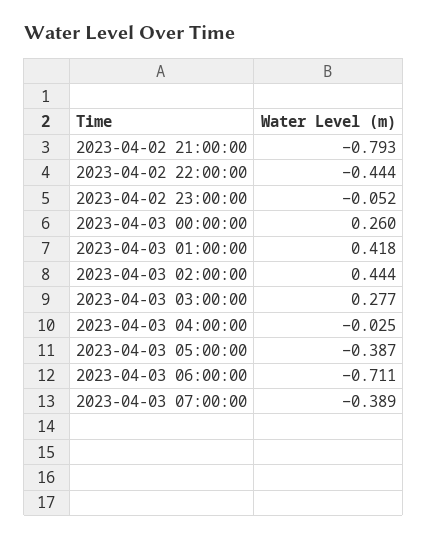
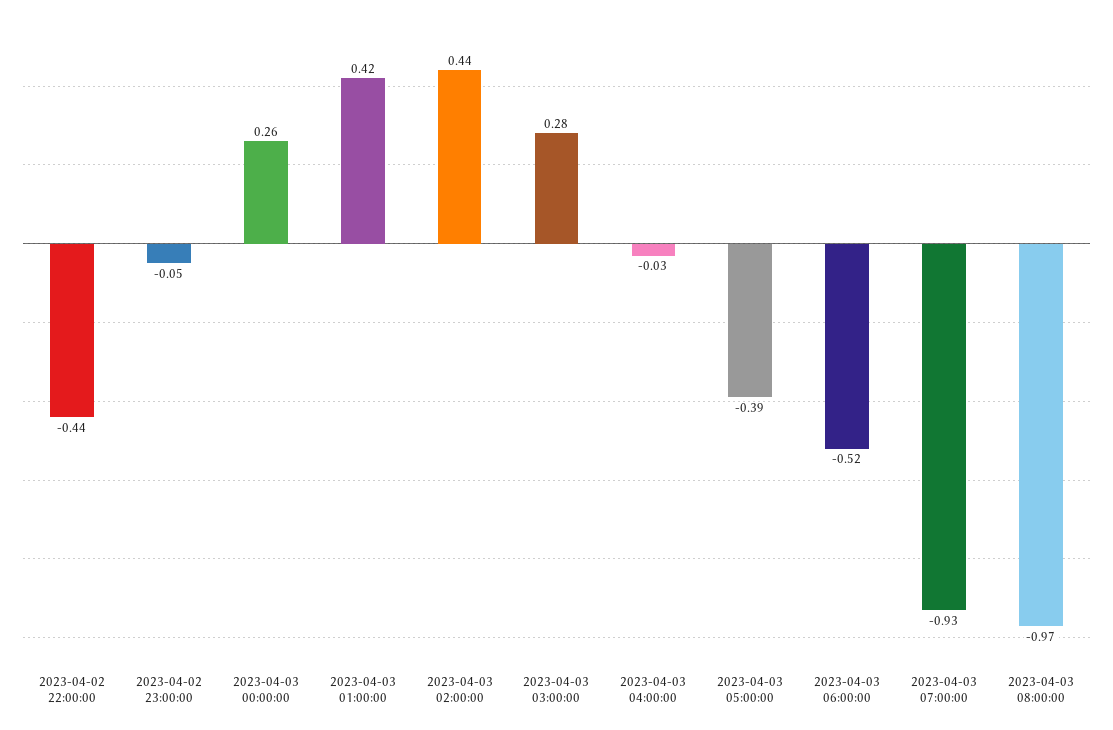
2023-04-02 21:00:00: -0.793 -> none
2023-04-03 06:00:00: -0.711 -> -0.52
2023-04-03 07:00:00: -0.389 -> -0.93
2023-04-03 08:00:00: none -> -0.97

